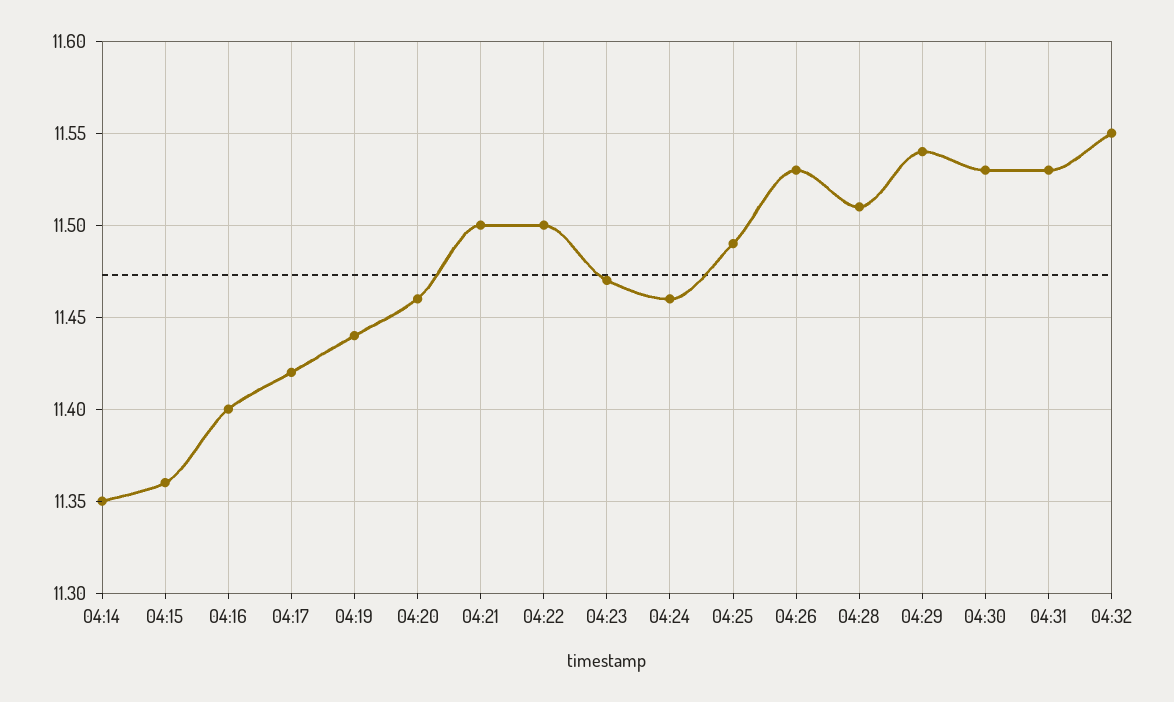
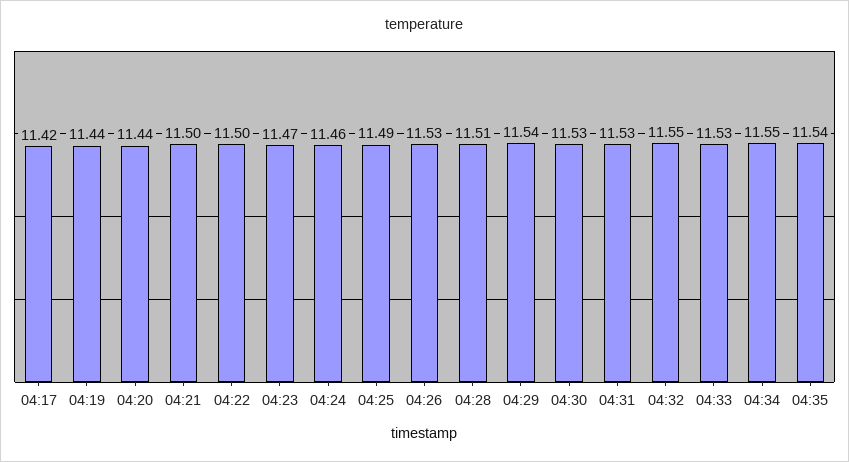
04:14: 11.35 -> none
04:15: 11.36 -> none
04:16: 11.4 -> none
04:20: 11.46 -> 11.44
04:33: none -> 11.53
04:34: none -> 11.55
04:35: none -> 11.54

